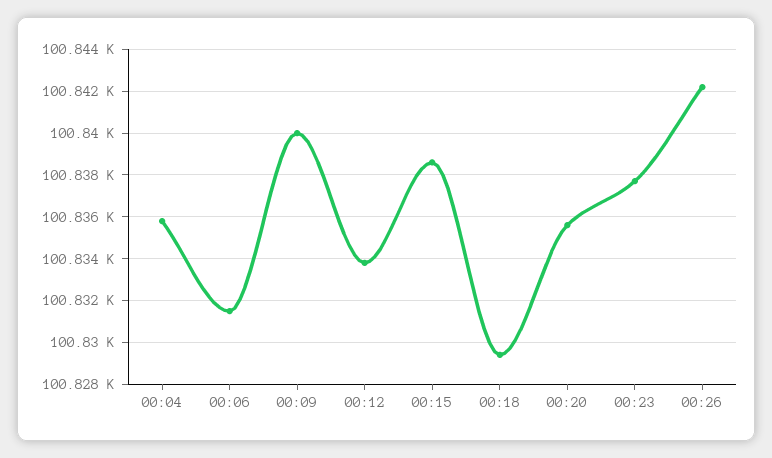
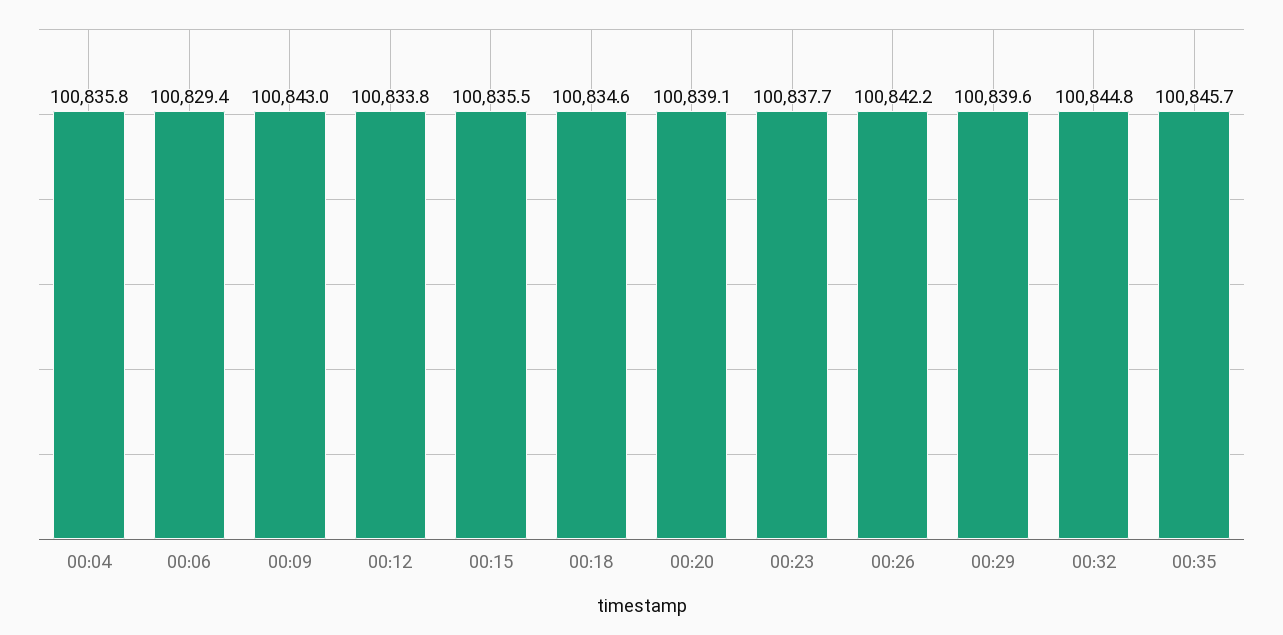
00:06: 100831.5 -> 100829.4
00:09: 100840 -> 100843
00:15: 100838.5 -> 100835.5
00:18: 100829.5 -> 100834.6
00:20: 100835.5 -> 100839.1
00:29: none -> 100839.6
00:32: none -> 100844.8
00:35: none -> 100845.7

